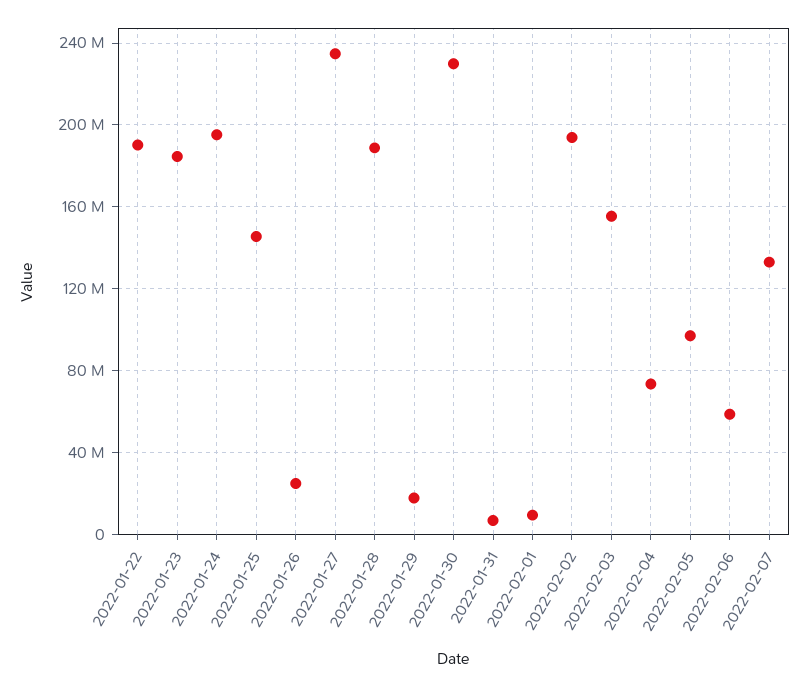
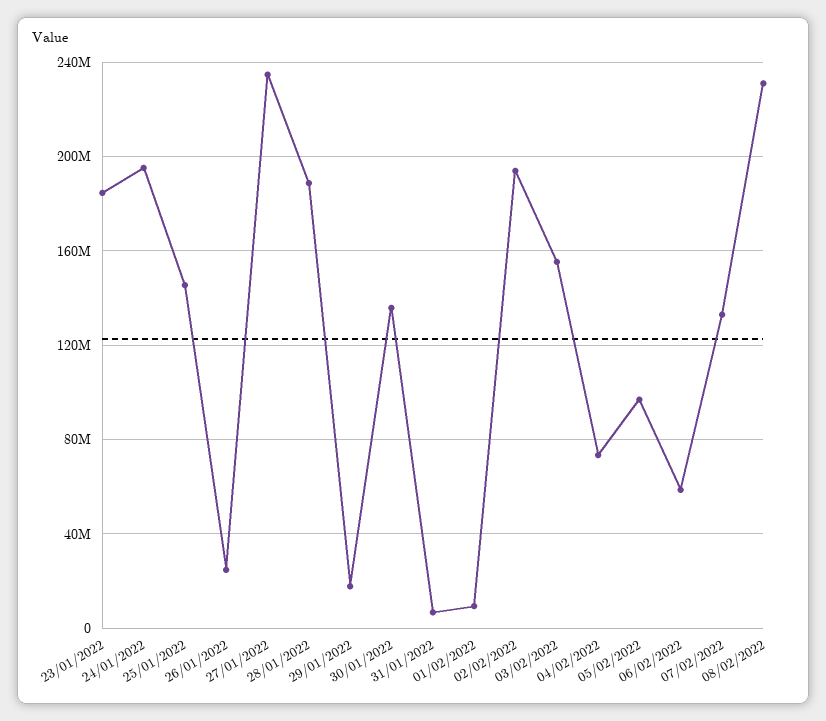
2022-01-22: 190000000 -> none
2022-01-30: 230000000 -> 135000000
08/02/2022: none -> 230000000

